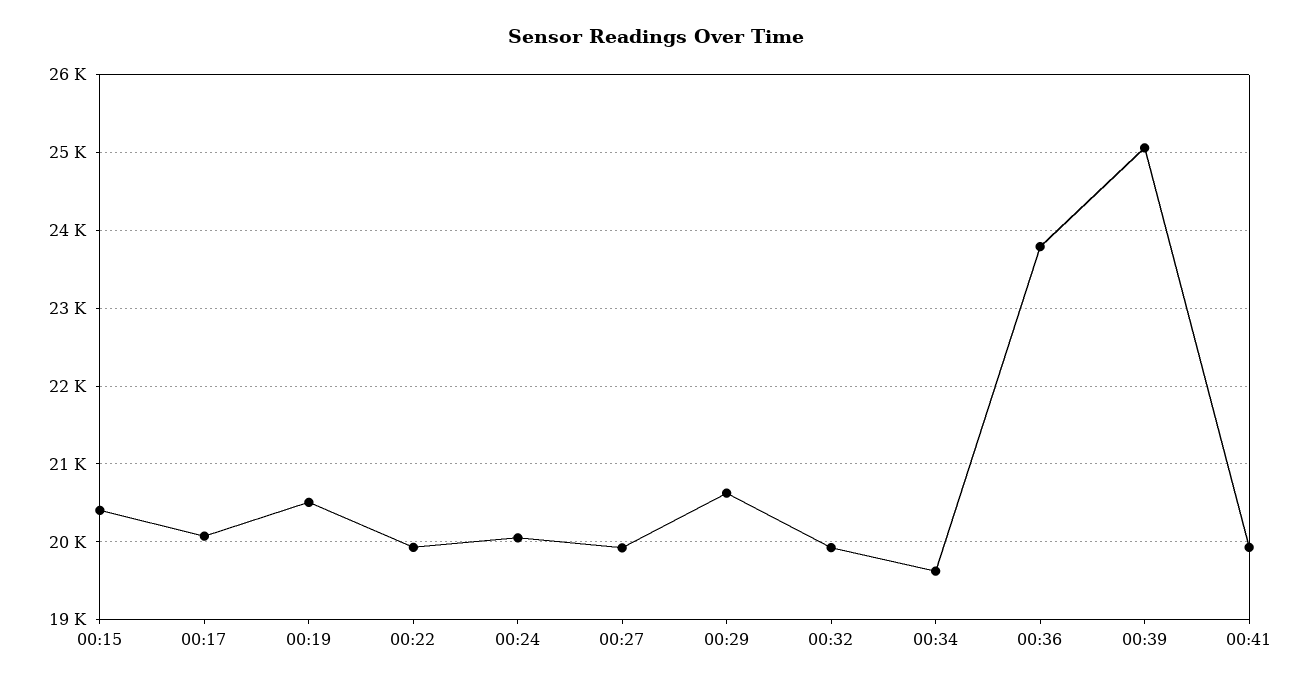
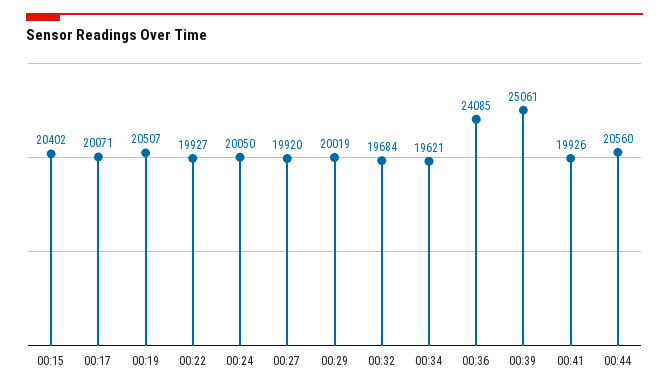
00:29: 20600 -> 20019
00:32: 19900 -> 19684
00:36: 23800 -> 24085
00:44: none -> 20560

